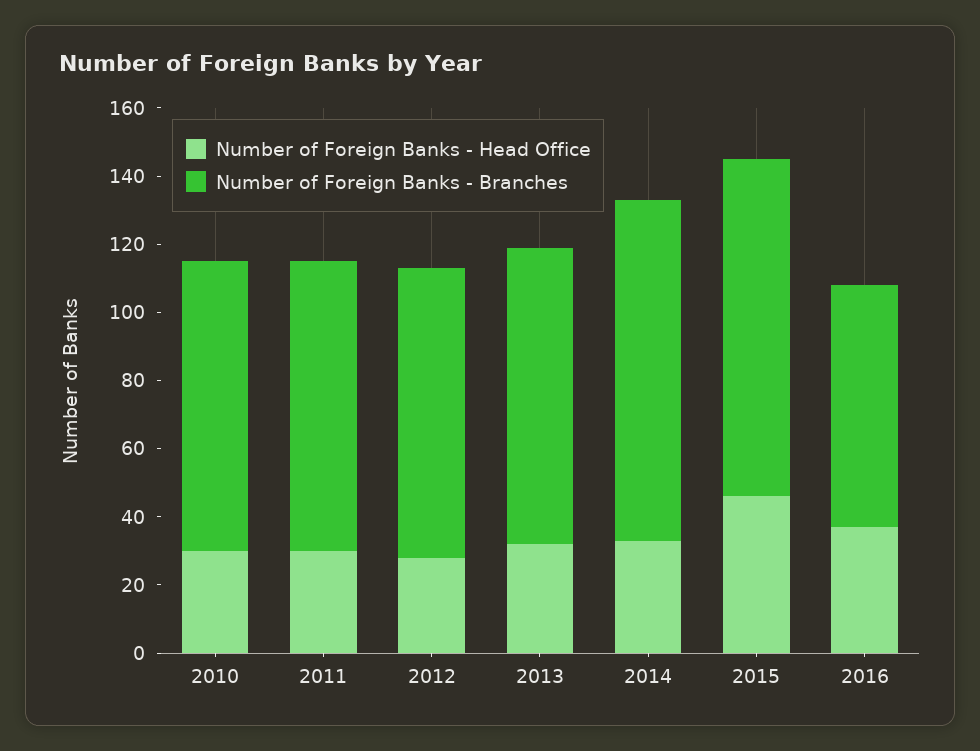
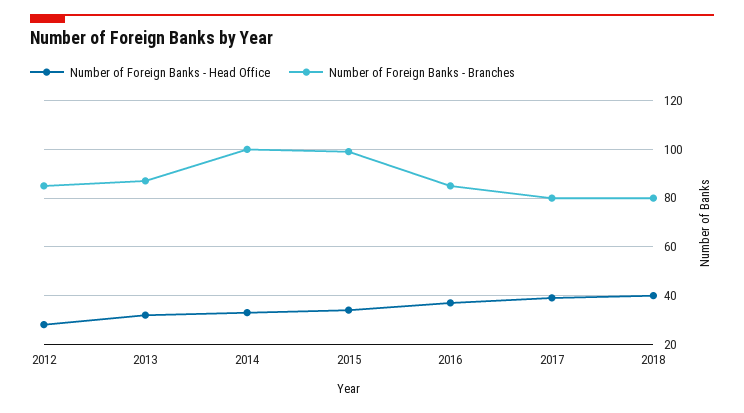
Number of Foreign Banks - Head Office, 2010: 30 -> none
Number of Foreign Banks - Branches, 2010: 85 -> none
Number of Foreign Banks - Head Office, 2011: 30 -> none
Number of Foreign Banks - Branches, 2011: 85 -> none
Number of Foreign Banks - Head Office, 2015: 45 -> 35
Number of Foreign Banks - Branches, 2016: 70 -> 85
Number of Foreign Banks - Head Office, 2017: none -> 40
Number of Foreign Banks - Branches, 2017: none -> 80
Number of Foreign Banks - Head Office, 2018: none -> 40
Number of Foreign Banks - Branches, 2018: none -> 80

